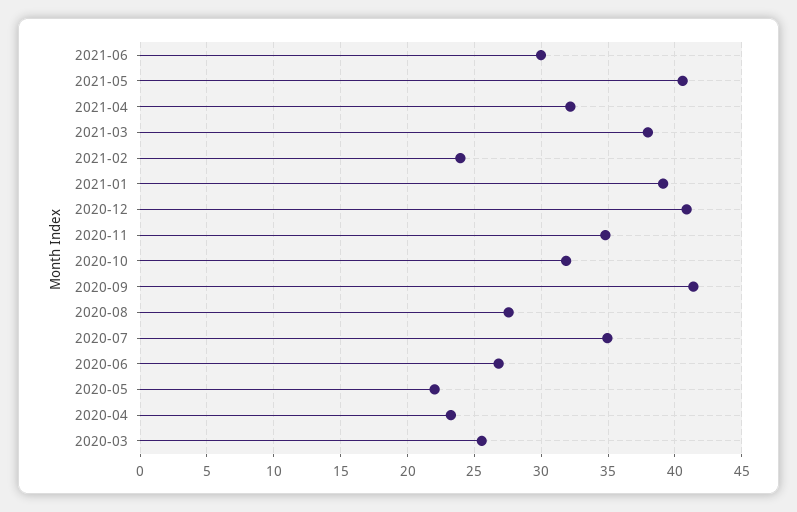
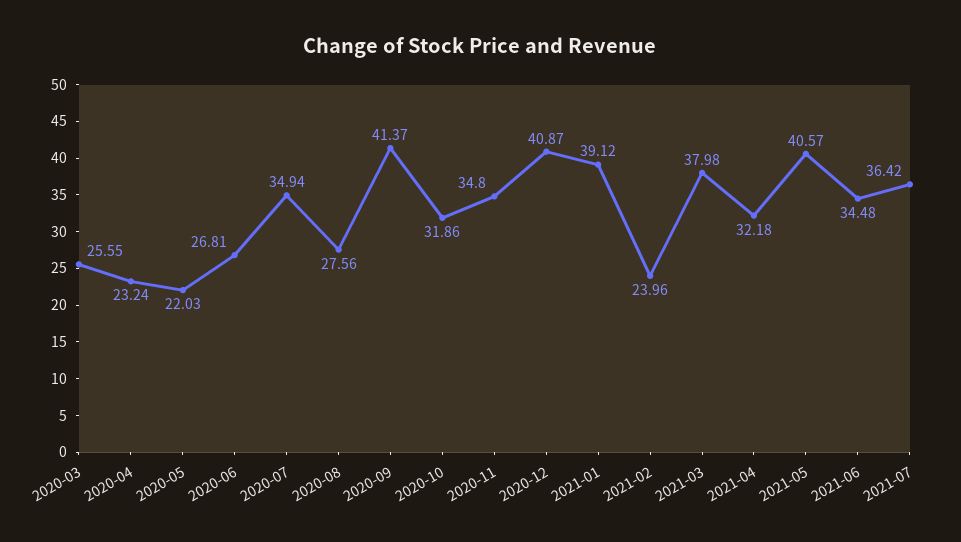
2021-06: 30 -> 34.48
2021-07: none -> 36.42

